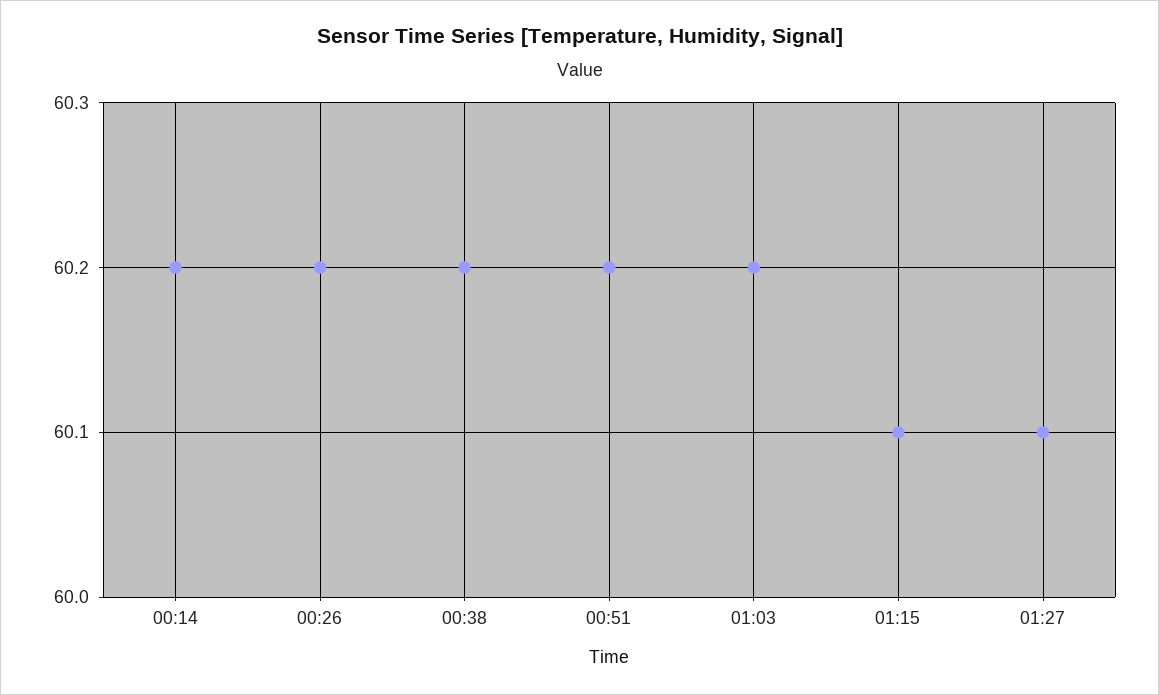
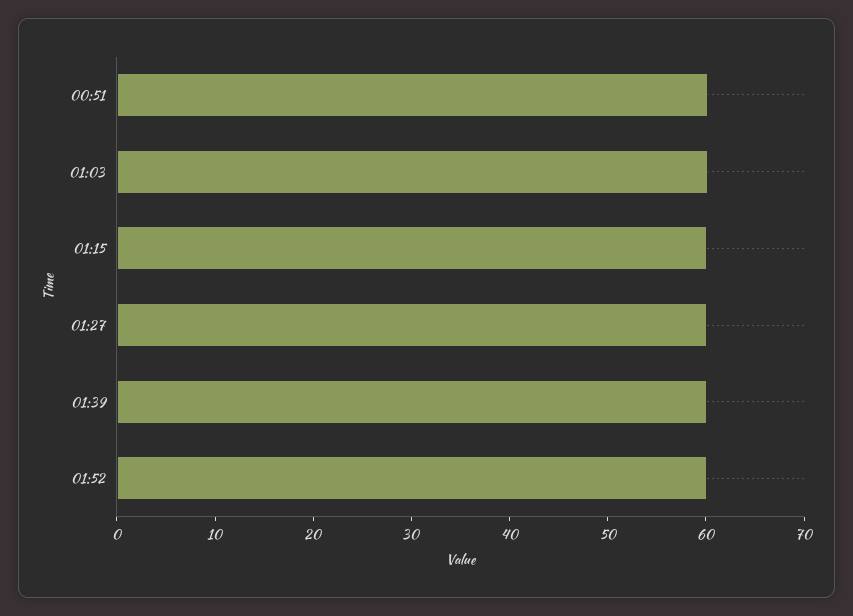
00:14: 60.2 -> none
00:26: 60.2 -> none
00:38: 60.2 -> none
01:39: none -> 60
01:52: none -> 60

